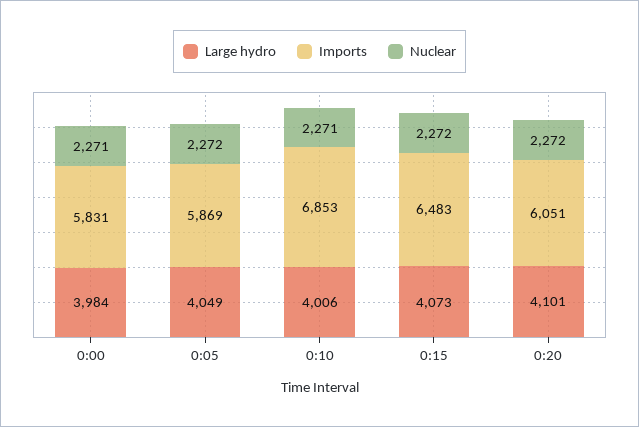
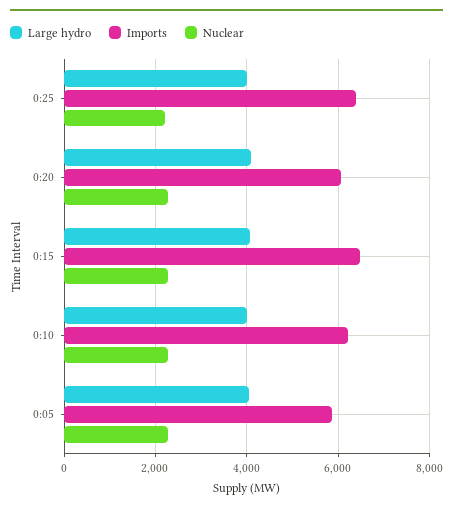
Large hydro, 0:00: 3984 -> none
Imports, 0:00: 5831 -> none
Nuclear, 0:00: 2271 -> none
Imports, 0:10: 6853 -> 6200
Large hydro, 0:25: none -> 4000
Imports, 0:25: none -> 6400
Nuclear, 0:25: none -> 2200

